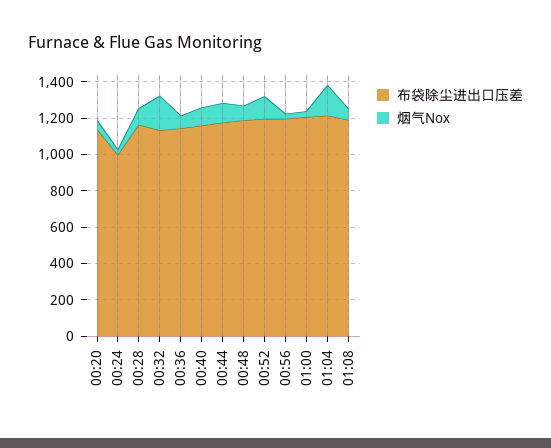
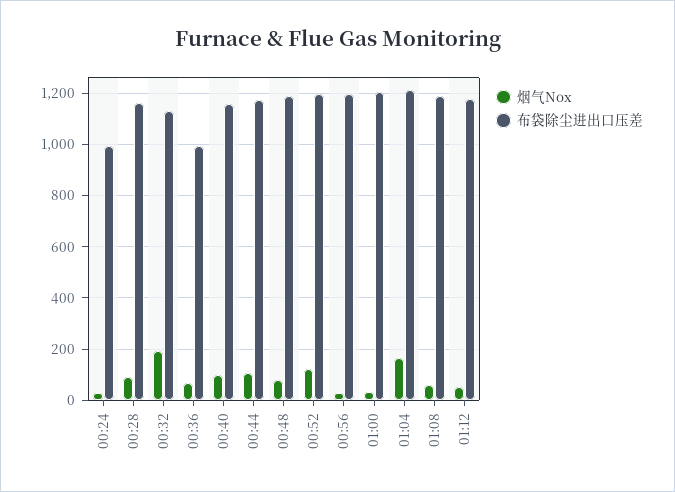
布袋除尘进出口压差, 00:20: 1150 -> none
烟气Nox, 00:20: 50 -> none
布袋除尘进出口压差, 00:36: 1150 -> 1000
烟气Nox, 01:12: none -> 50
布袋除尘进出口压差, 01:12: none -> 1175

